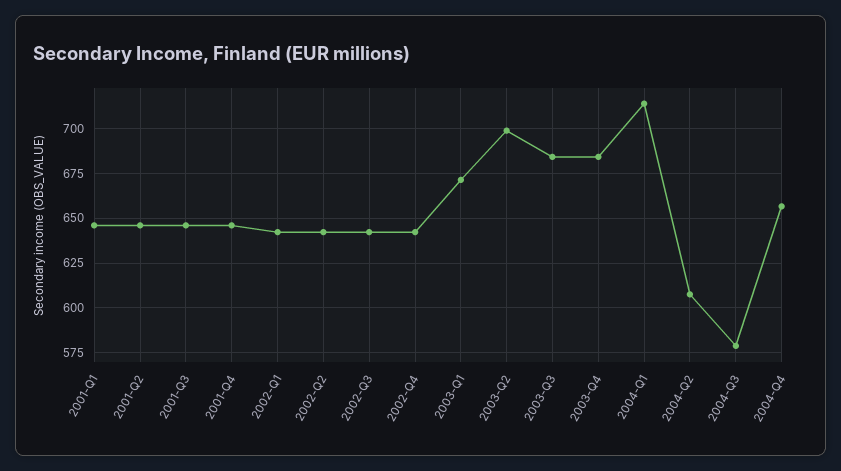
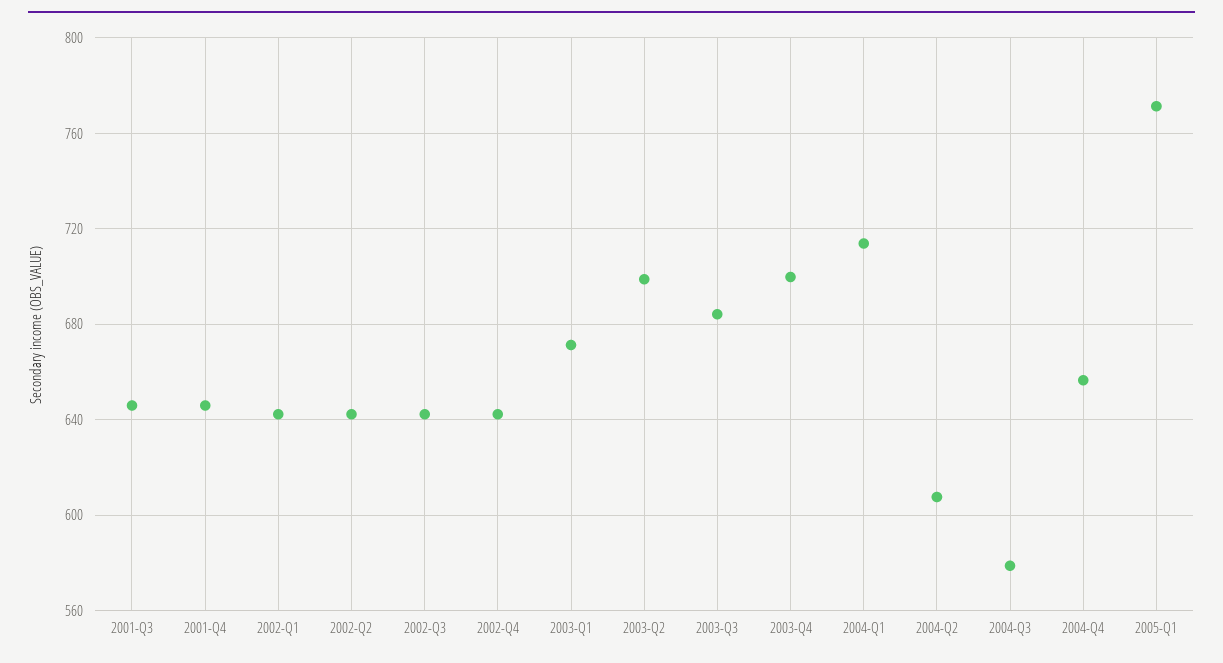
2001-Q1: 645 -> none
2001-Q2: 645 -> none
2003-Q4: 685 -> 700
2005-Q1: none -> 770

